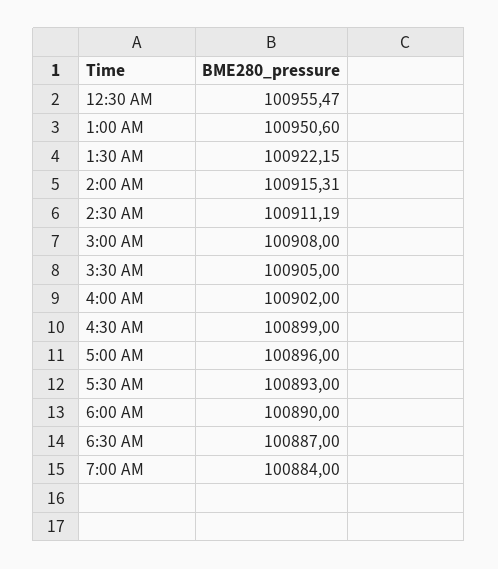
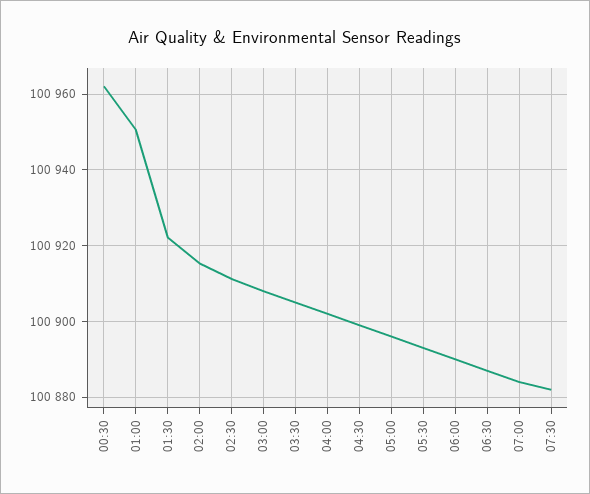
12:30 AM: 100955.47 -> 100962
07:30: none -> 100882

